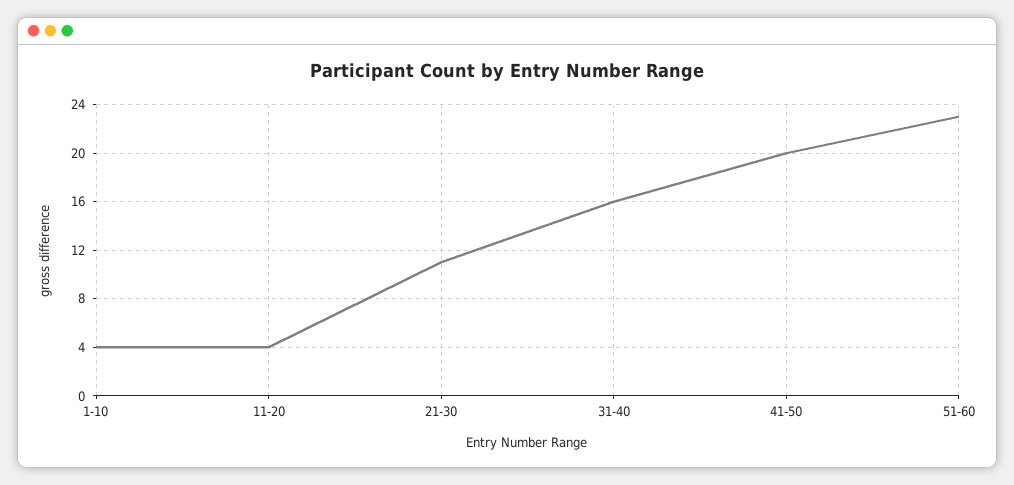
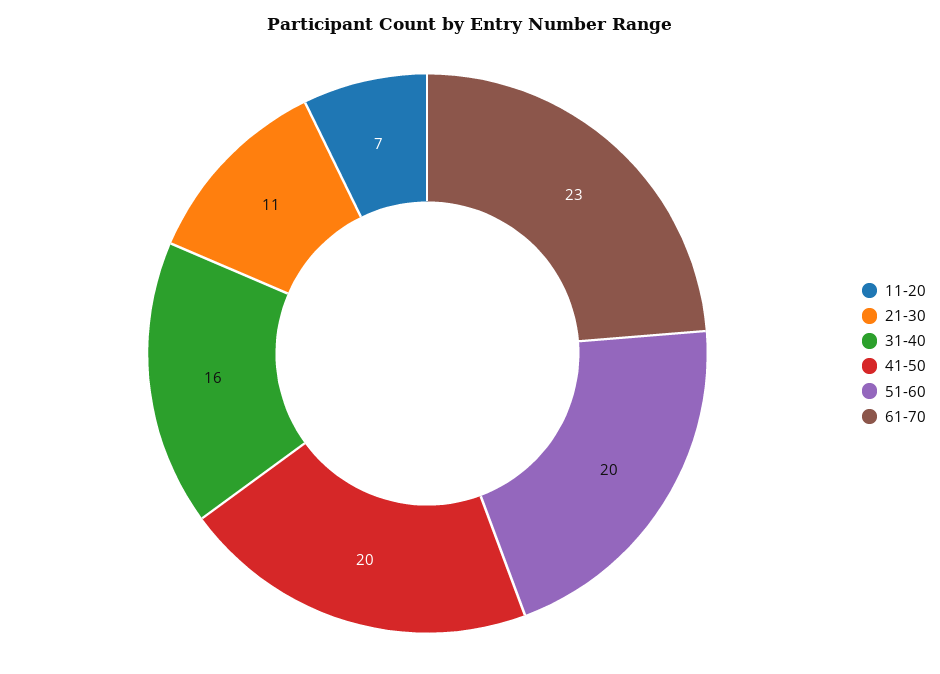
1-10: 4 -> none
11-20: 4 -> 7
51-60: 23 -> 20
61-70: none -> 23

